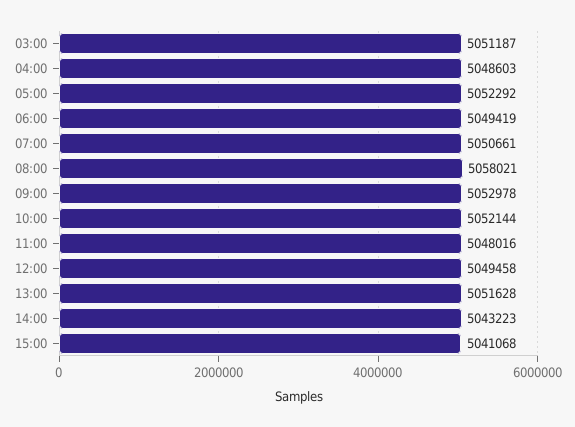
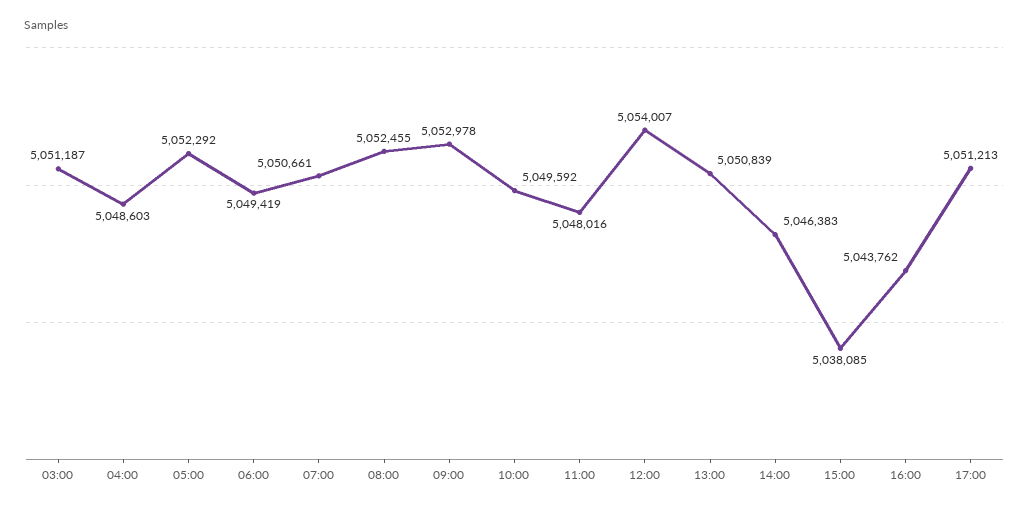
08:00: 5058021 -> 5052455
10:00: 5052144 -> 5049592
12:00: 5049458 -> 5054007
13:00: 5051628 -> 5050839
14:00: 5043223 -> 5046383
15:00: 5041068 -> 5038085
16:00: none -> 5043762
17:00: none -> 5051213

